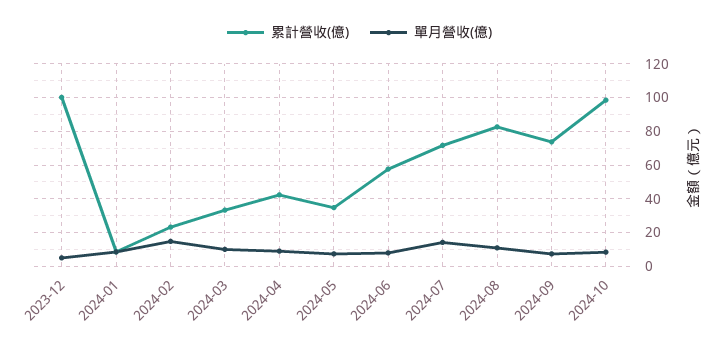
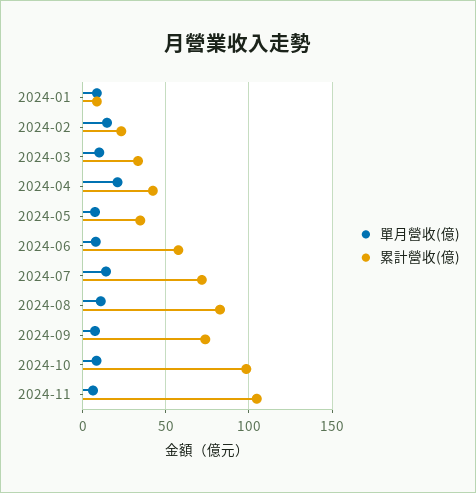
累計營收(億), 2023-12: 100 -> none
單月營收(億), 2023-12: 5 -> none
單月營收(億), 2024-04: 10 -> 20
單月營收(億), 2024-11: none -> 5
累計營收(億), 2024-11: none -> 105

